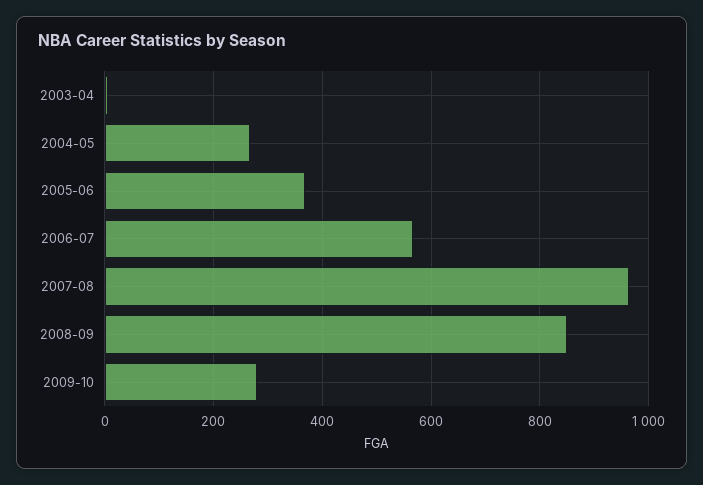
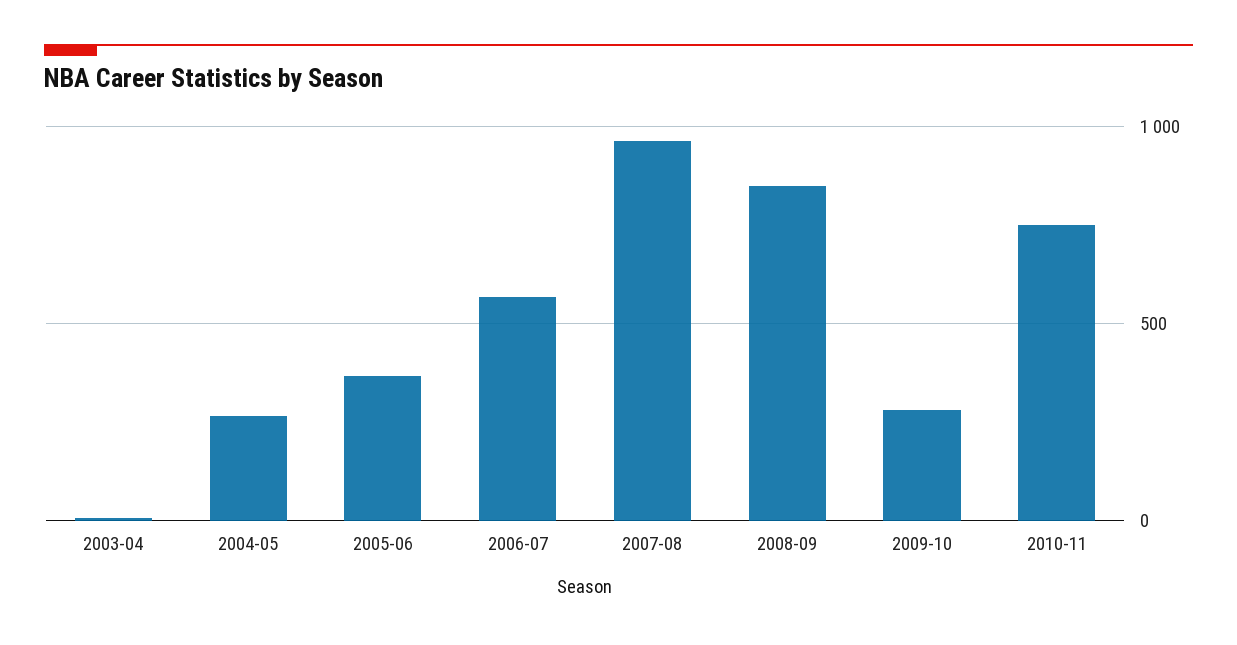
2010-11: none -> 750

